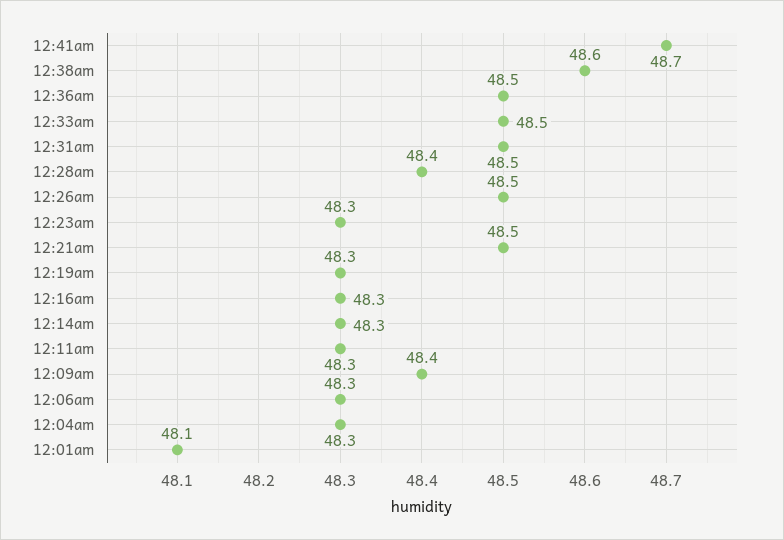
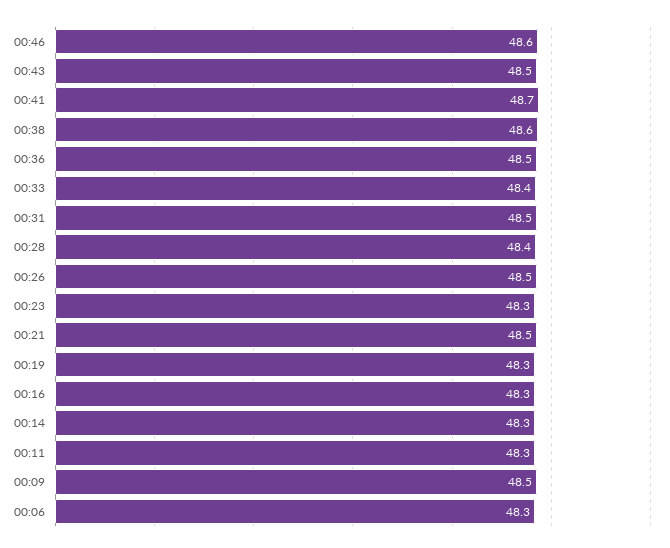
12:33am: 48.5 -> 48.4
12:09am: 48.4 -> 48.5
12:04am: 48.3 -> none
12:01am: 48.1 -> none
00:46: none -> 48.6
00:43: none -> 48.5

